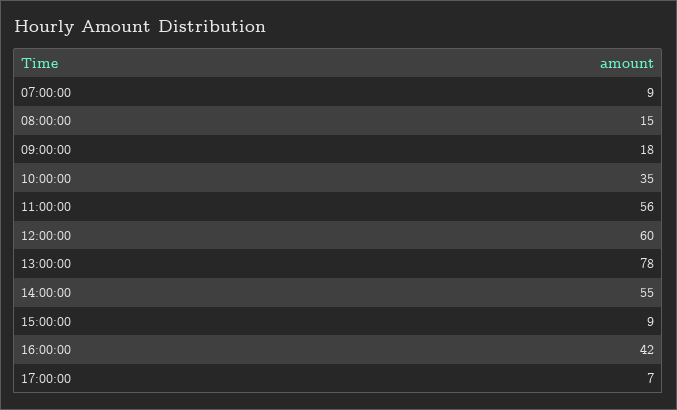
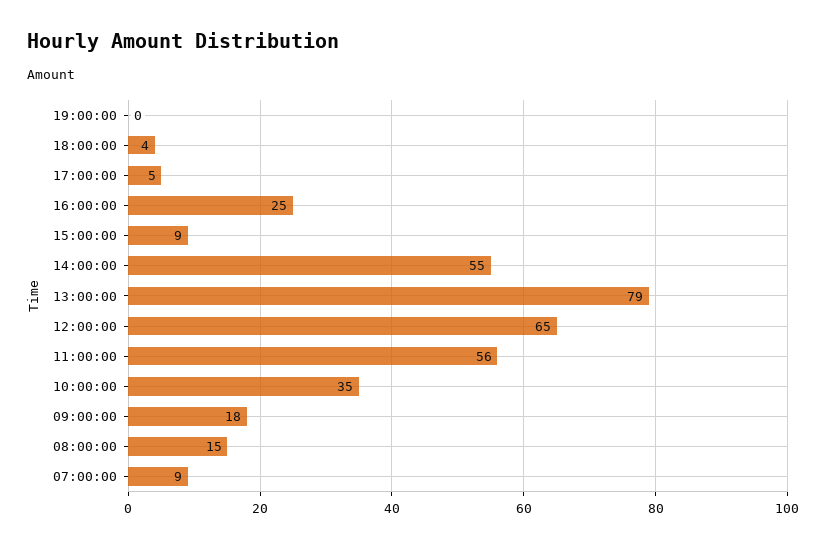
12:00:00: 60 -> 65
13:00:00: 78 -> 79
16:00:00: 42 -> 25
17:00:00: 7 -> 5
19:00:00: none -> 0
18:00:00: none -> 4

